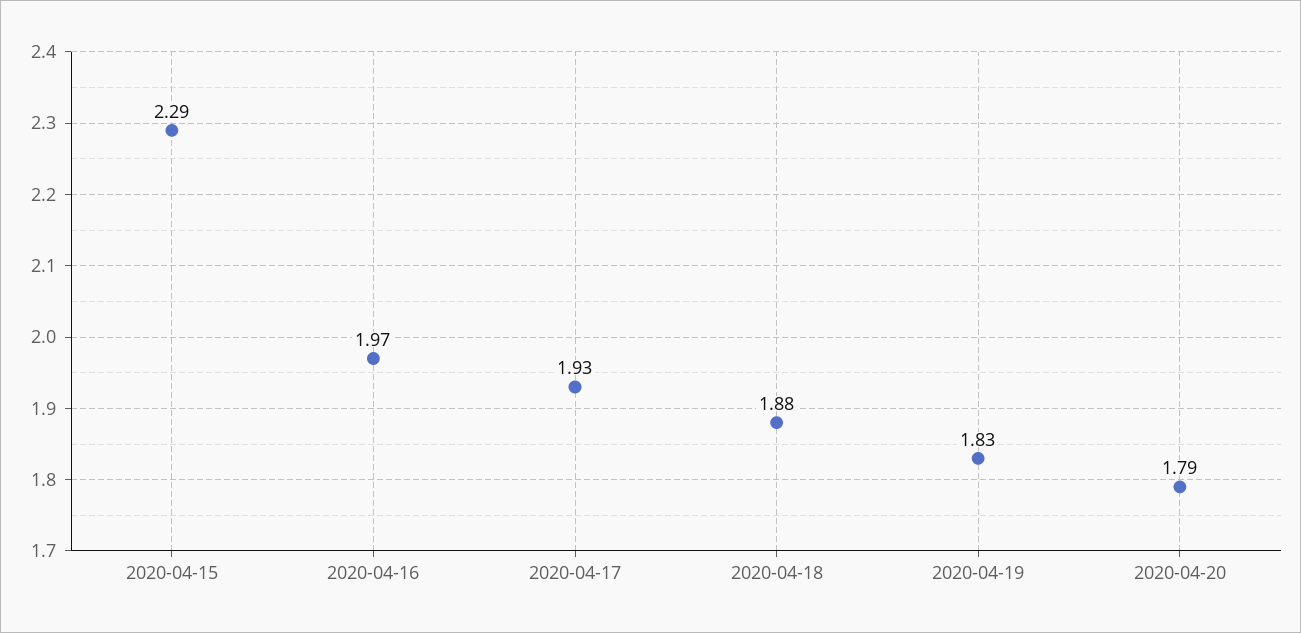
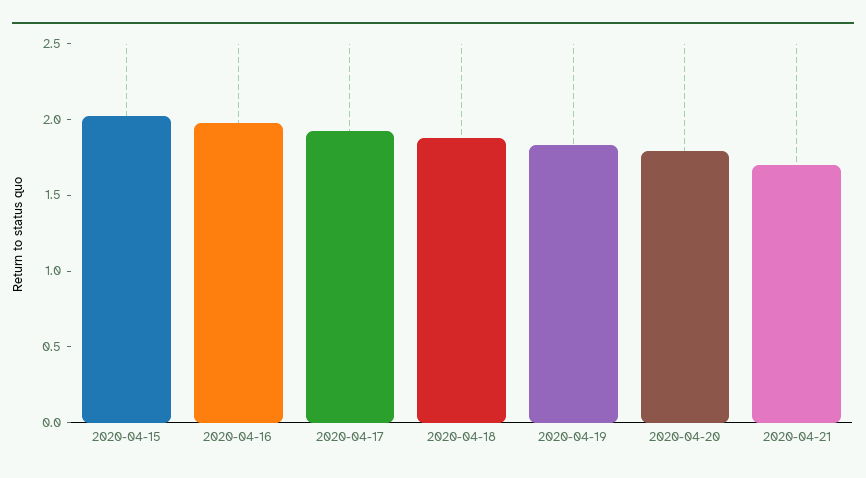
2020-04-15: 2.29 -> 2
2020-04-21: none -> 1.7

